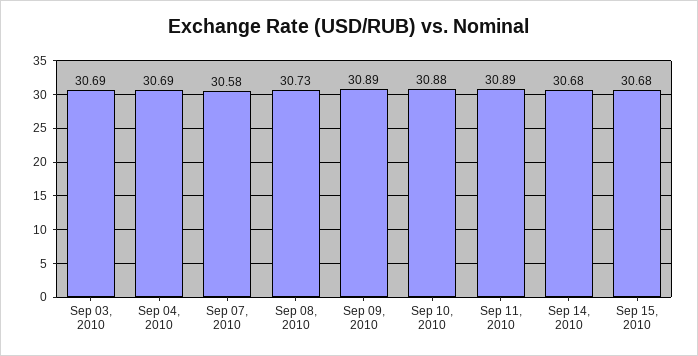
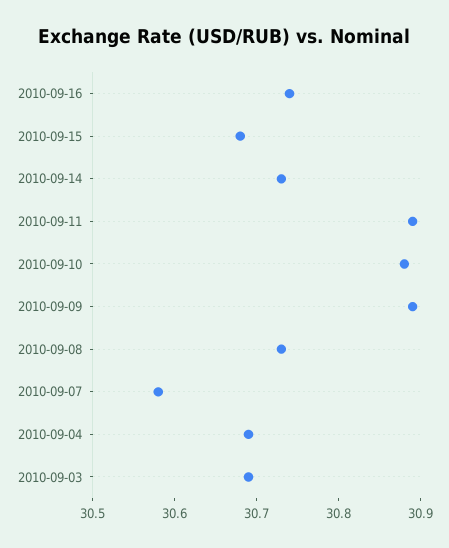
Sep 14, 2010: 30.68 -> 30.73
2010-09-16: none -> 30.74

